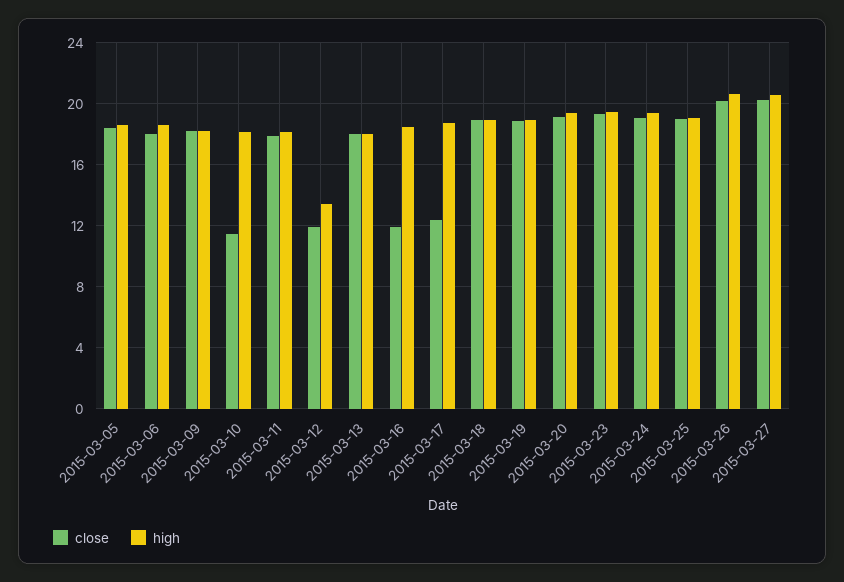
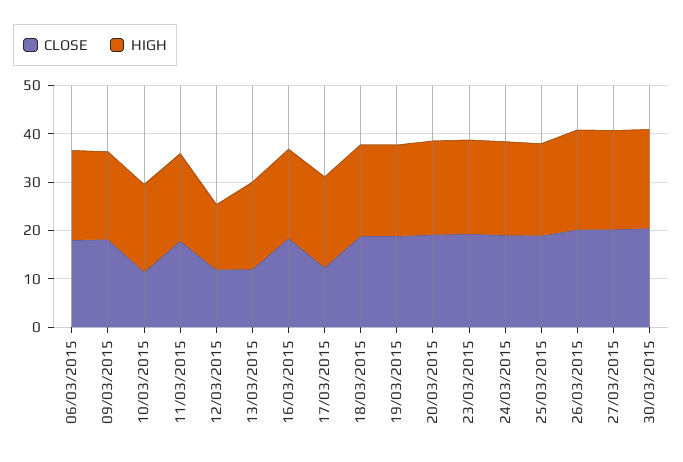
close, 2015-03-05: 18.5 -> none
high, 2015-03-05: 18.5 -> none
close, 2015-03-13: 18 -> 12
close, 2015-03-16: 12 -> 18
close, 30/03/2015: none -> 20
high, 30/03/2015: none -> 20

